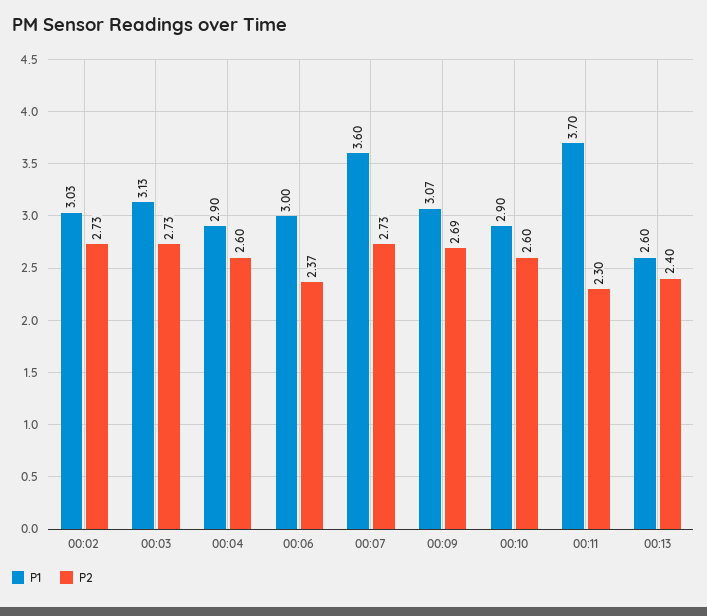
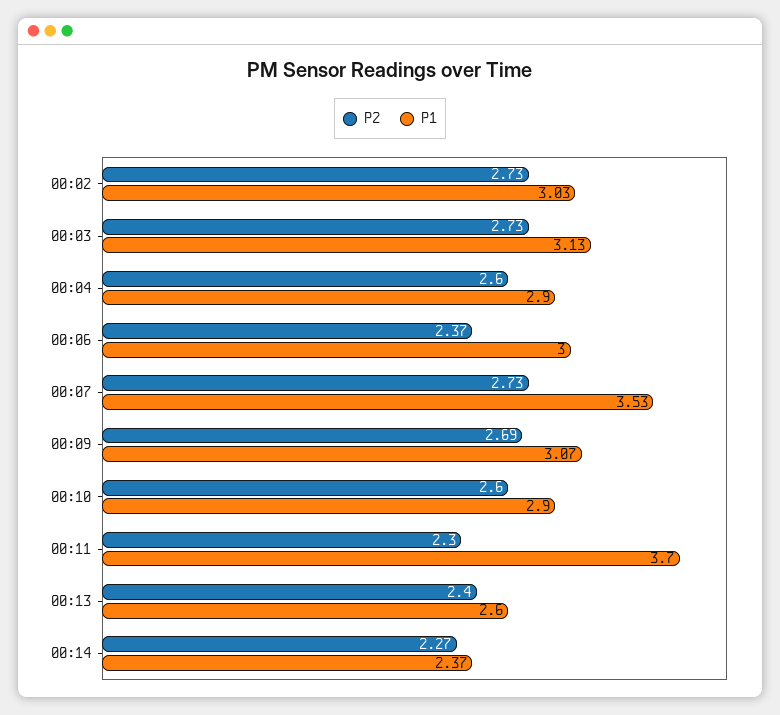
P1, 00:07: 3.6 -> 3.53
P2, 00:14: none -> 2.27
P1, 00:14: none -> 2.37

